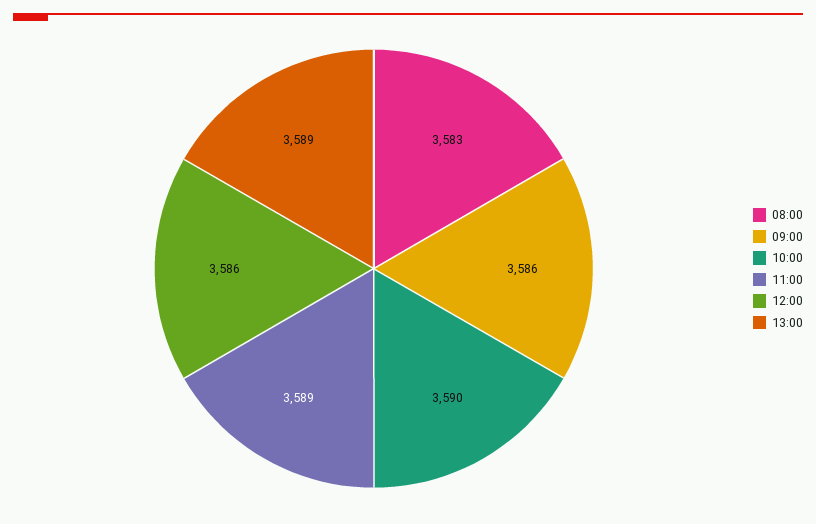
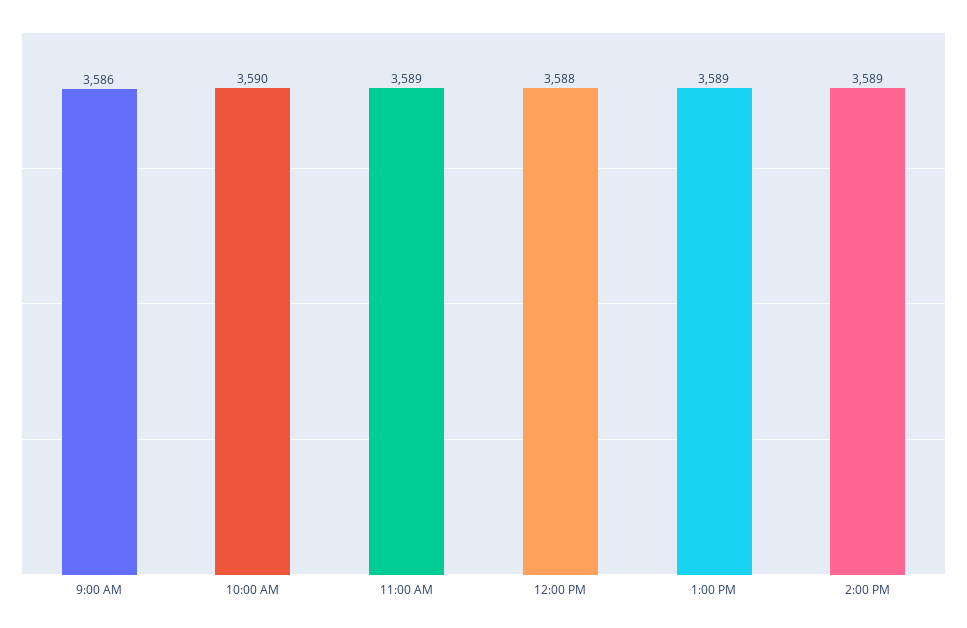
08:00: 3583 -> none
12:00: 3586 -> 3588
2:00 PM: none -> 3589

